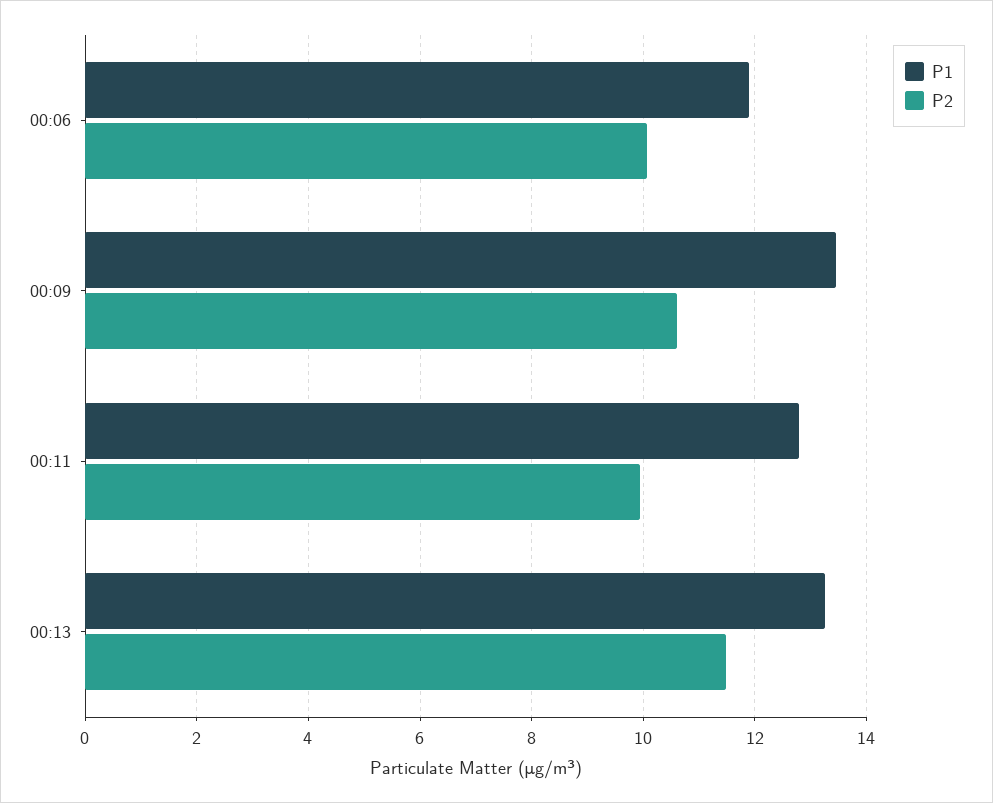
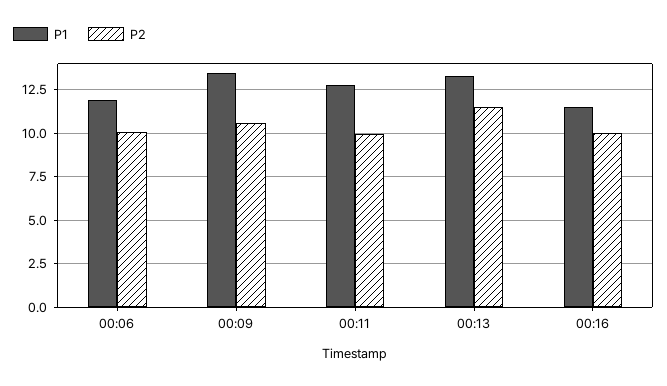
P1, 00:16: none -> 11.5
P2, 00:16: none -> 10

